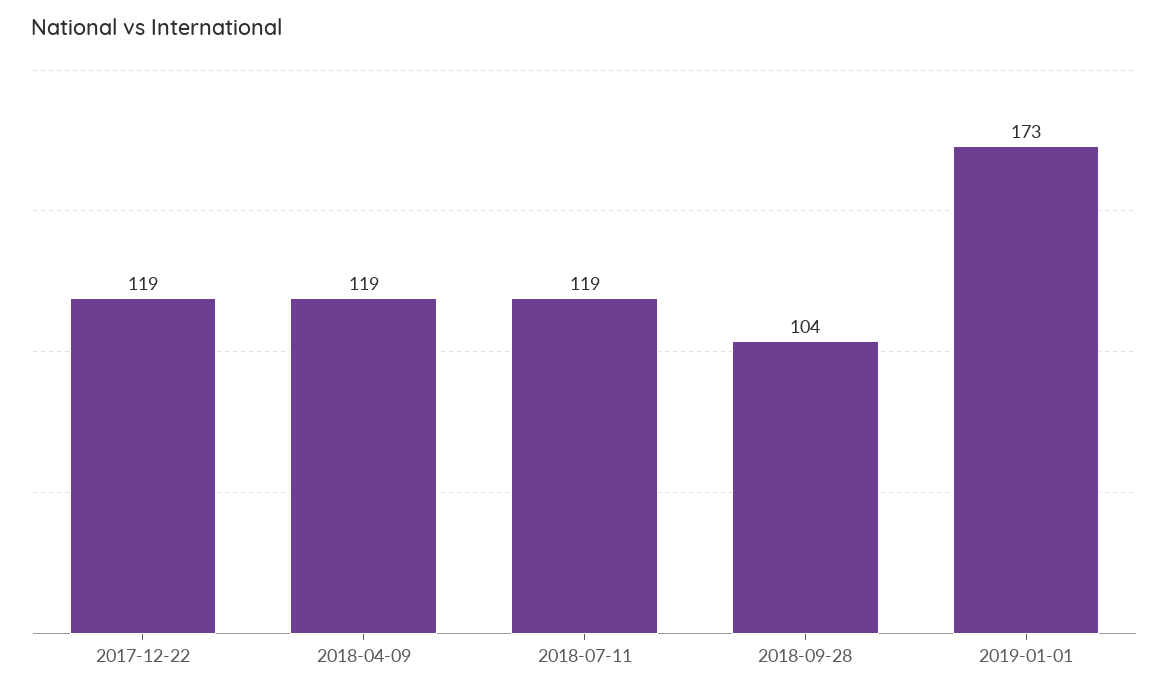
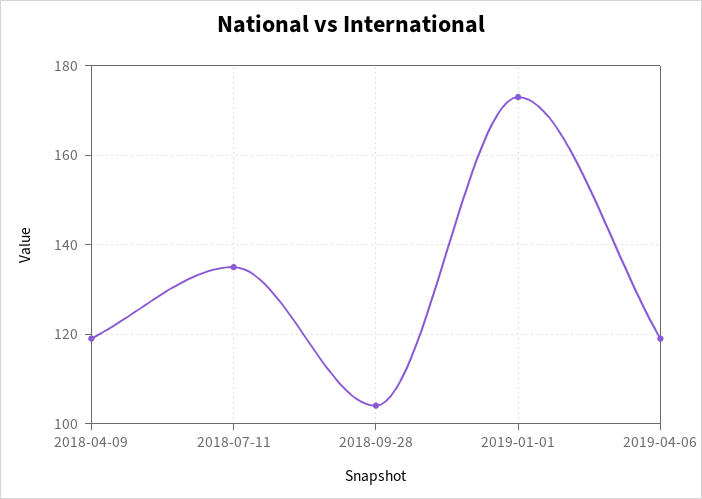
2017-12-22: 119 -> none
2018-07-11: 119 -> 135
2019-04-06: none -> 120

